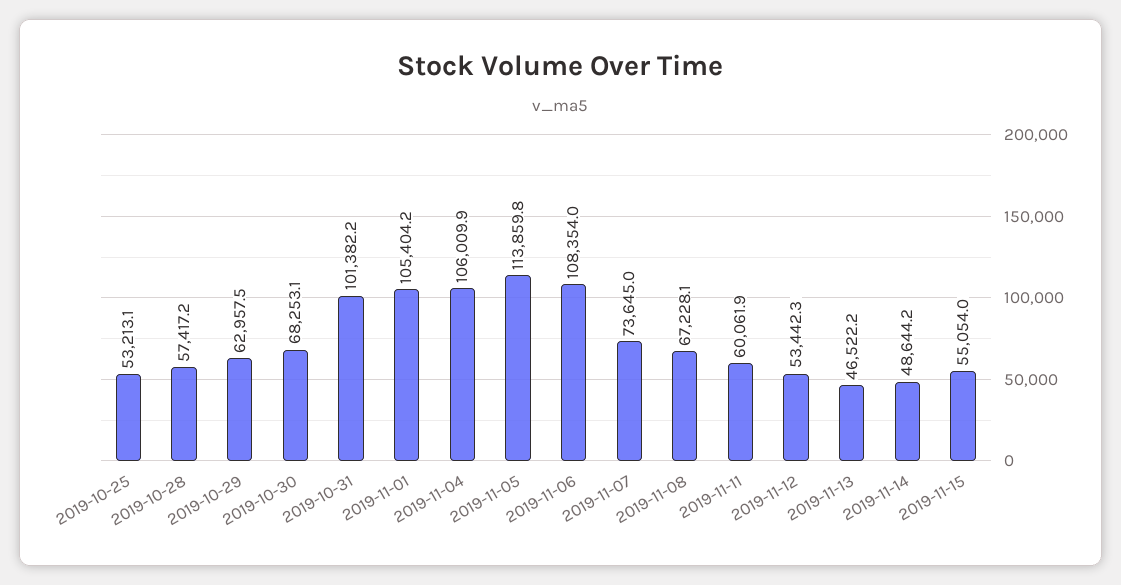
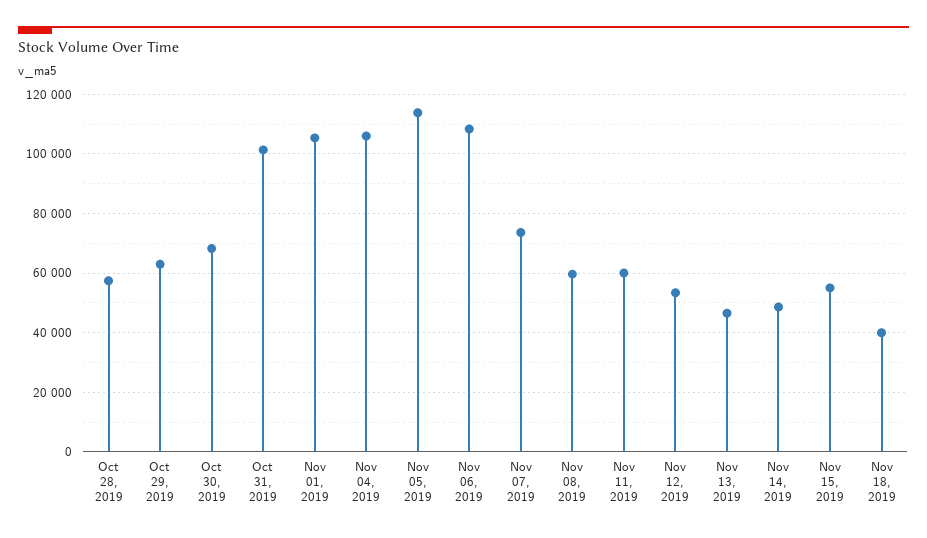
2019-10-25: 53213.1 -> none
2019-11-08: 67228.1 -> 60000
Nov 18, 2019: none -> 40000

